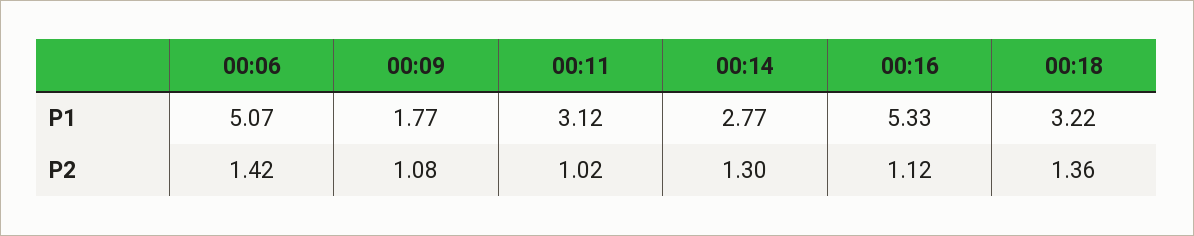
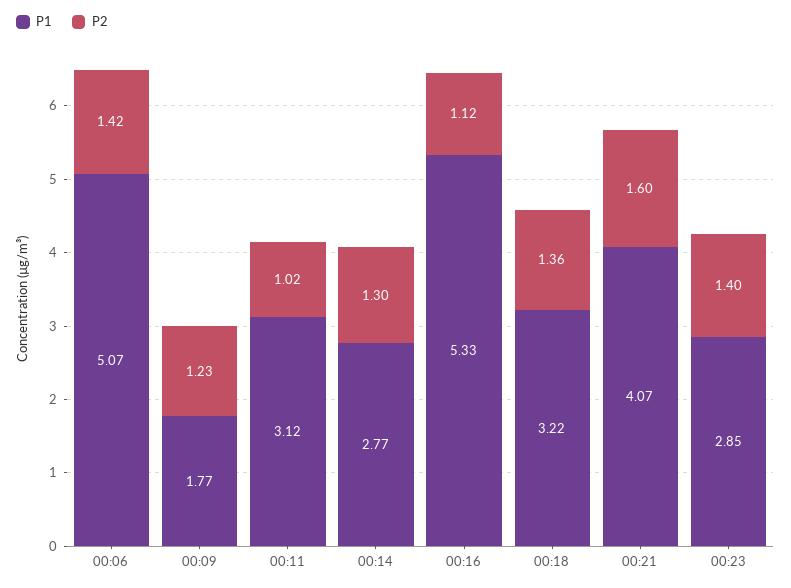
P2, 00:09: 1.08 -> 1.23
P1, 00:21: none -> 4.07
P2, 00:21: none -> 1.6
P1, 00:23: none -> 2.85
P2, 00:23: none -> 1.4

